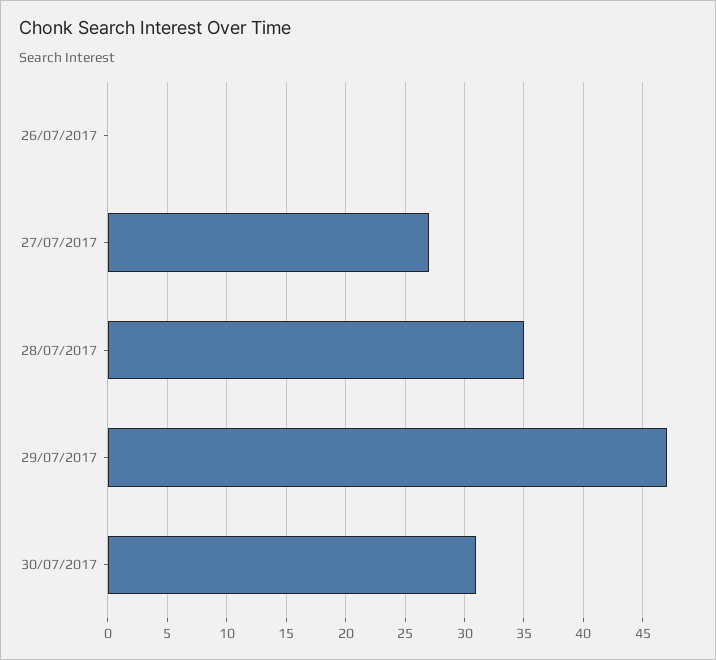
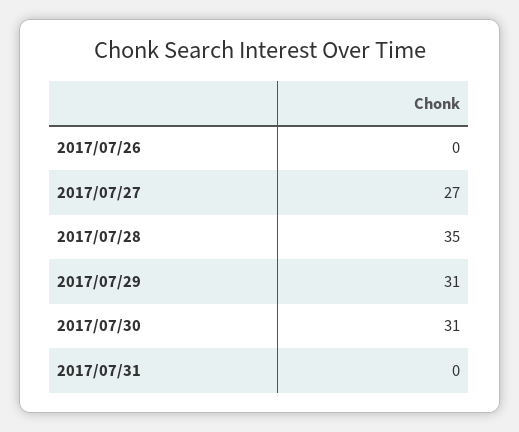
29/07/2017: 47 -> 31
2017/07/31: none -> 0

